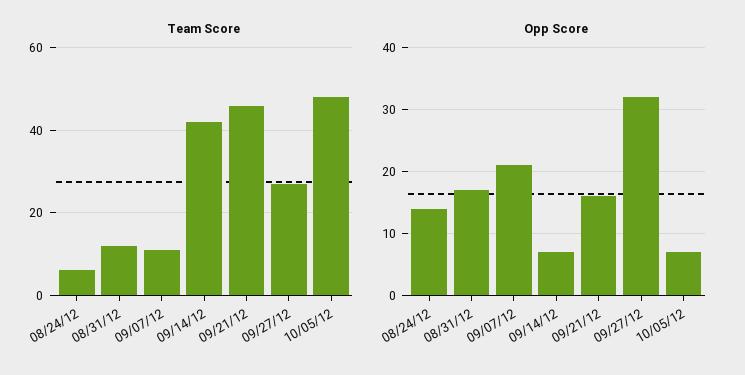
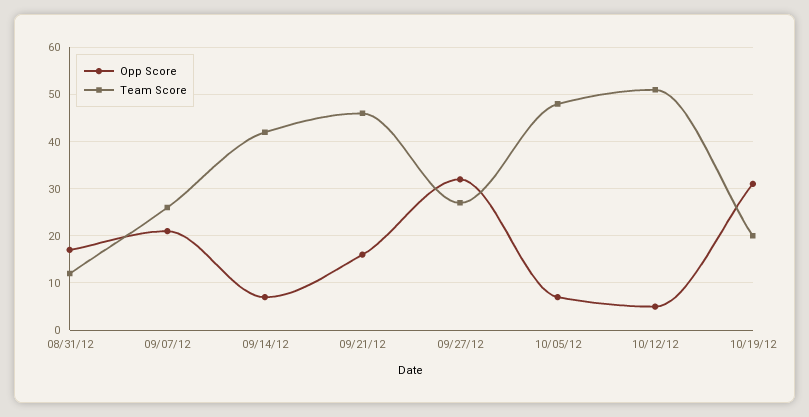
Team Score, 08/24/12: 5 -> none
Team Score, 09/07/12: 10 -> 25
Opp Score, 08/24/12: 14 -> none
Opp Score, 10/12/12: none -> 5
Team Score, 10/12/12: none -> 50
Opp Score, 10/19/12: none -> 30
Team Score, 10/19/12: none -> 20

